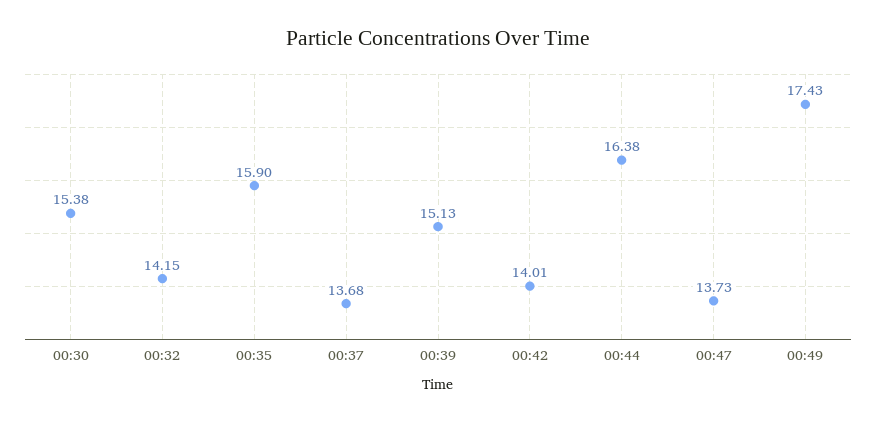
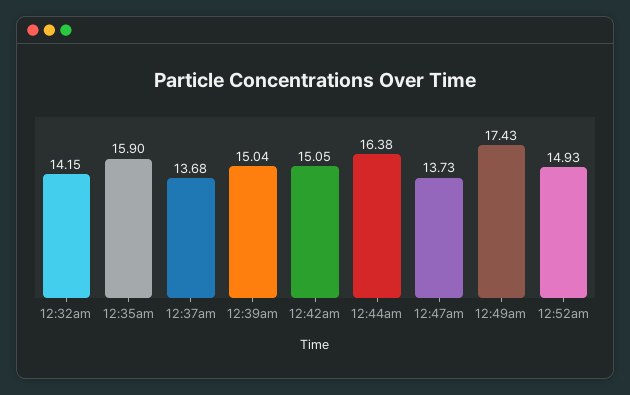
00:30: 15.38 -> none
00:39: 15.13 -> 15.04
00:42: 14.01 -> 15.05
12:52am: none -> 14.93

